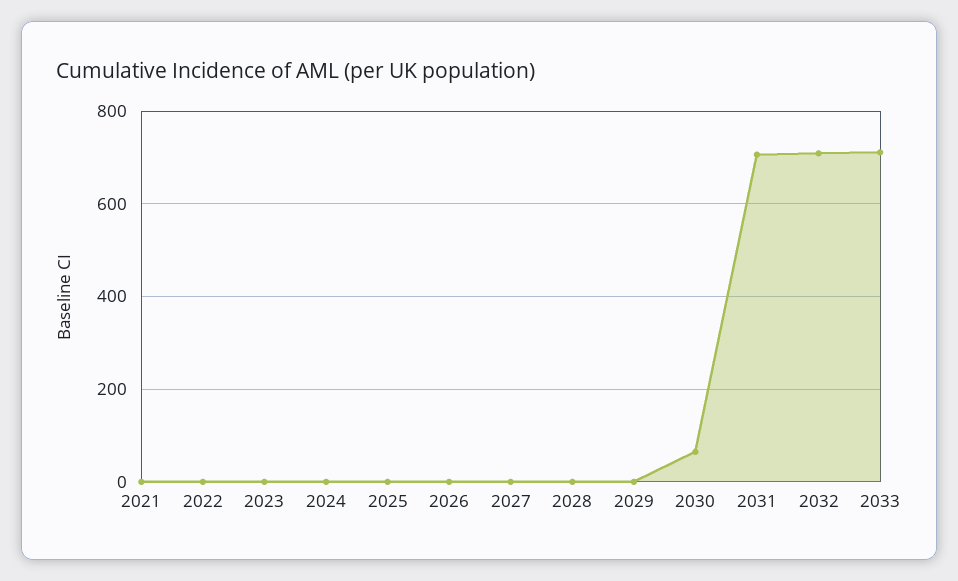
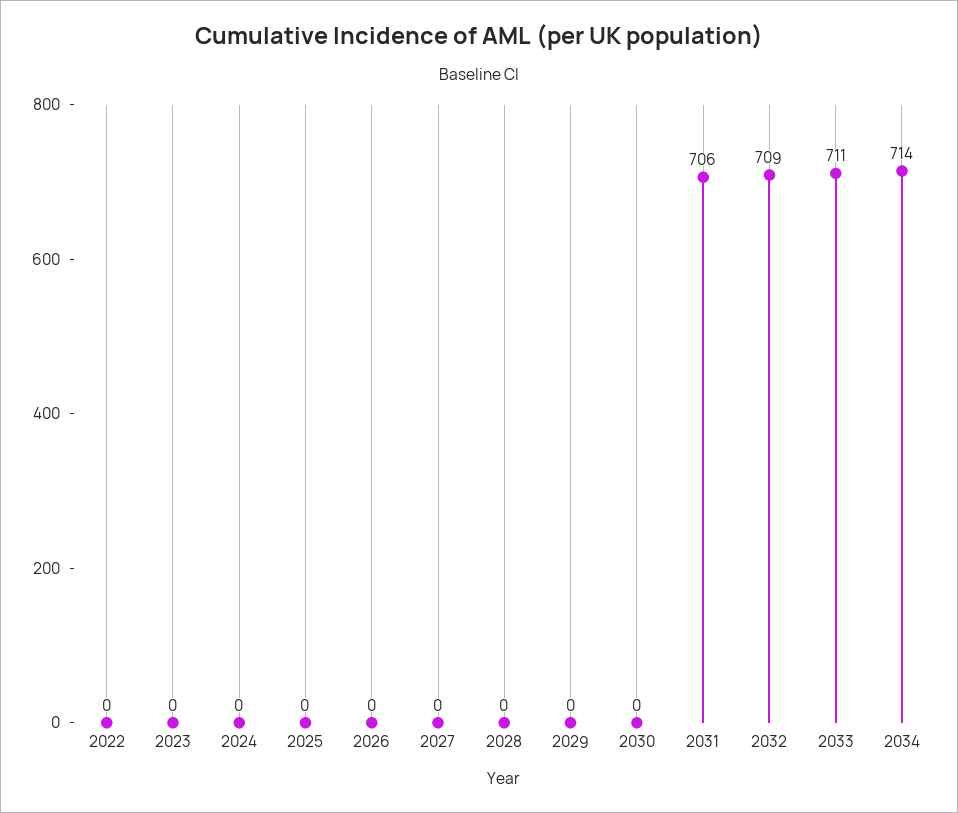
2021: 0 -> none
2030: 60 -> 0
2034: none -> 714

